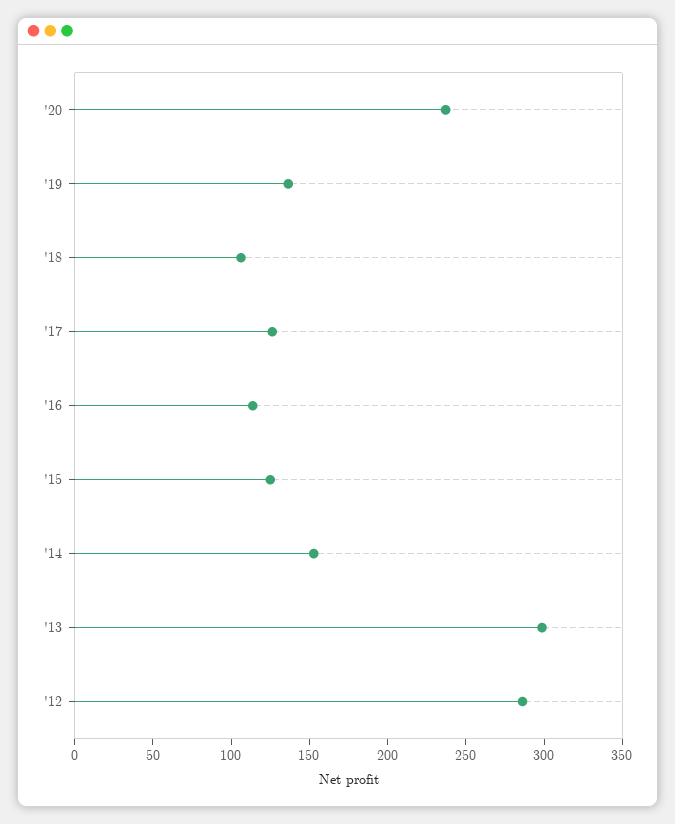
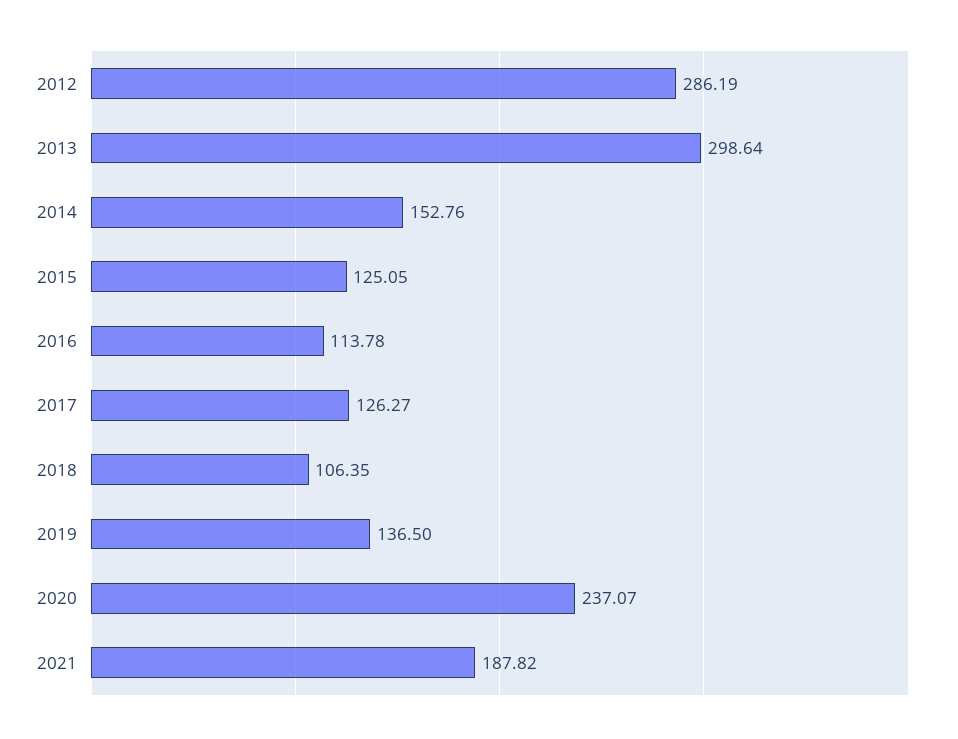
2021: none -> 187.82

